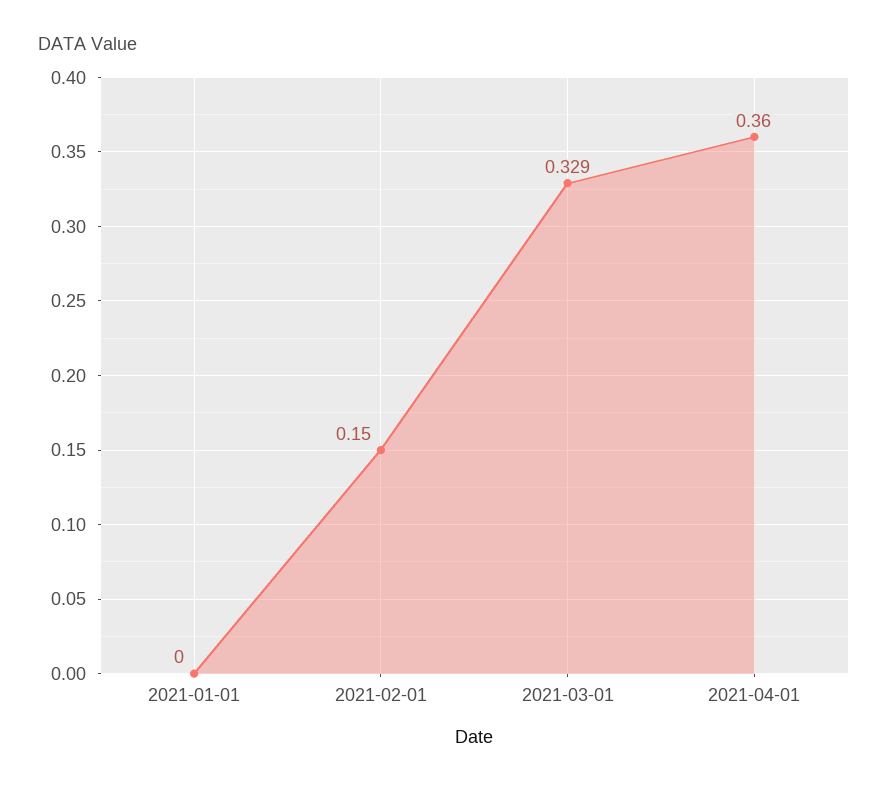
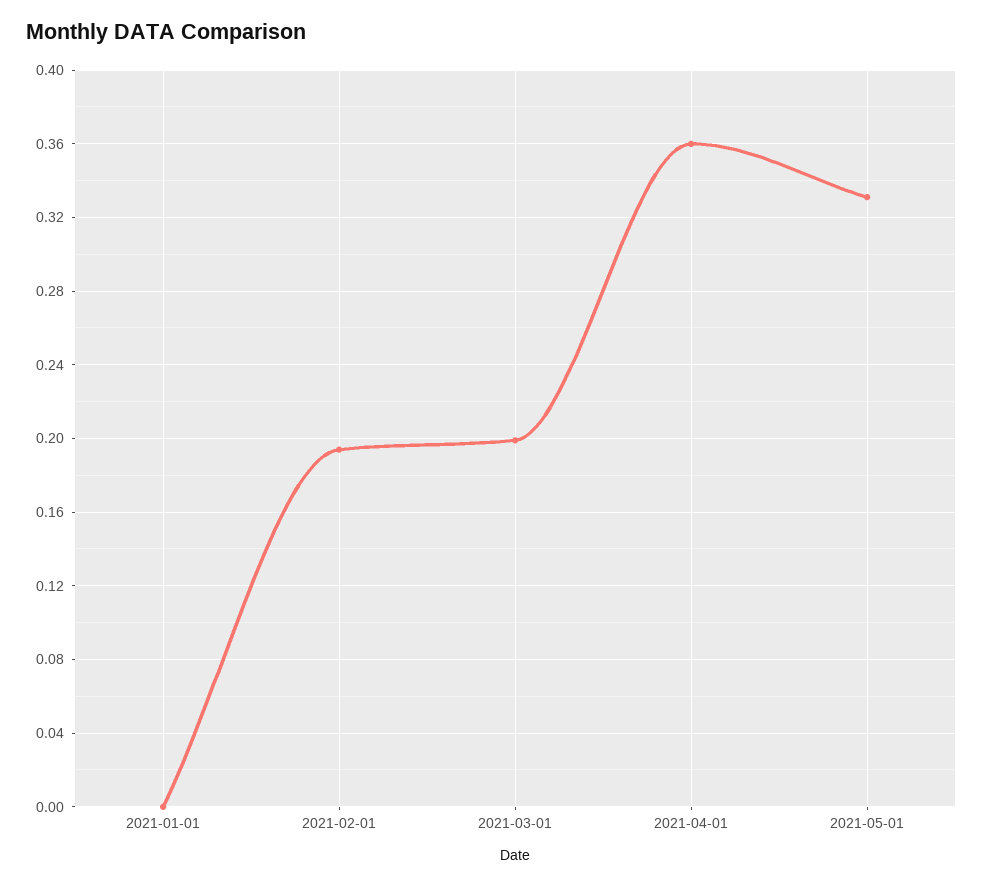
2021-02-01: 0.15 -> 0.195
2021-03-01: 0.329 -> 0.2
2021-05-01: none -> 0.33

